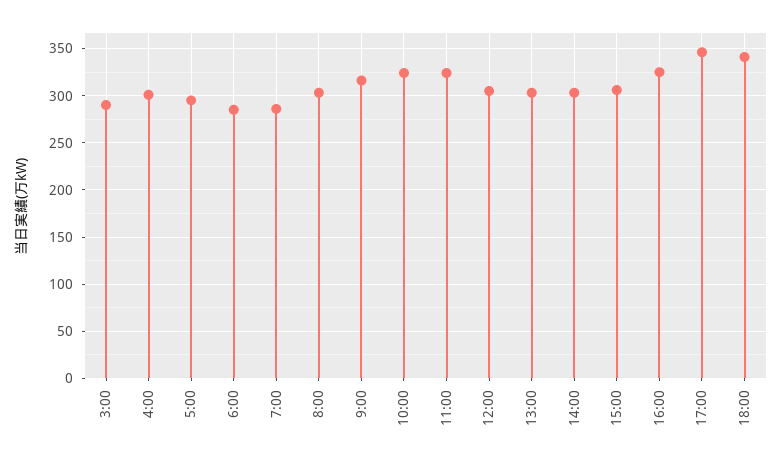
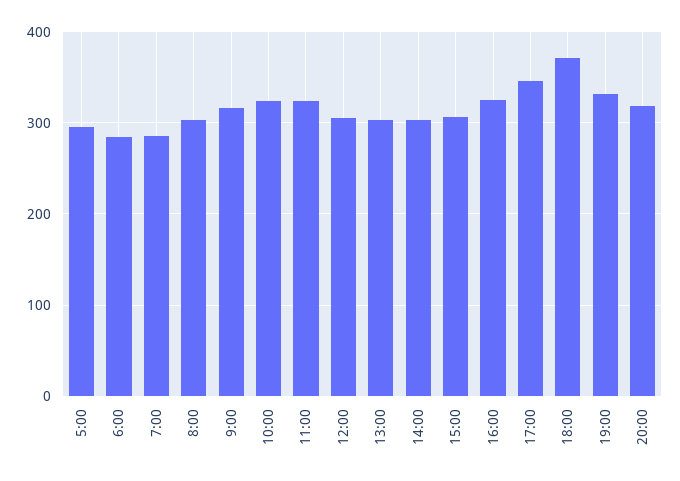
3:00: 290 -> none
4:00: 300 -> none
18:00: 340 -> 370
19:00: none -> 330
20:00: none -> 320

